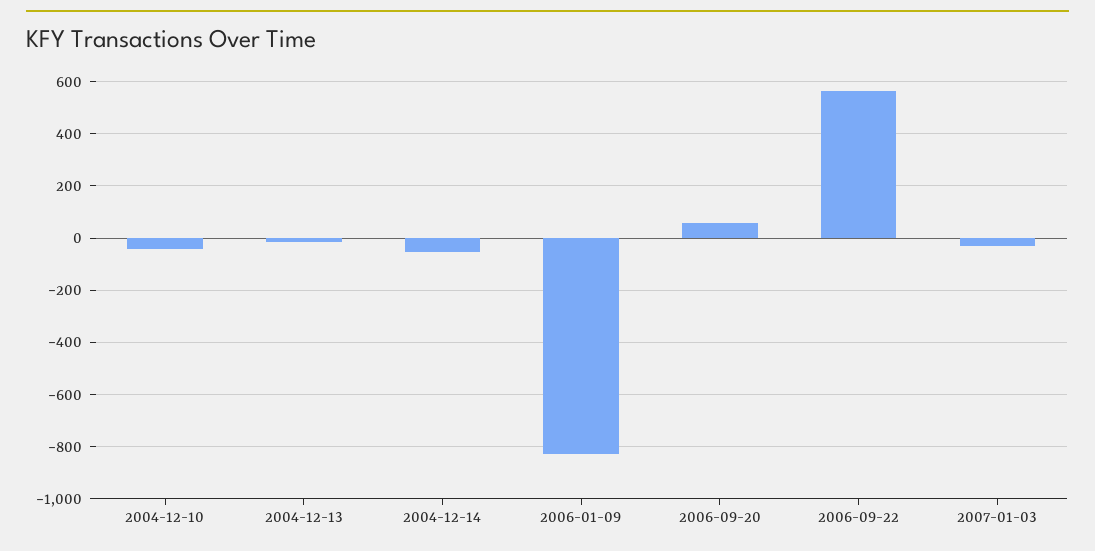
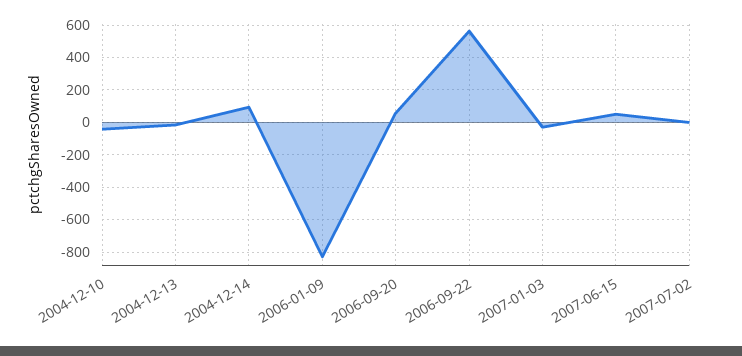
2004-12-14: -50 -> 100
2007-06-15: none -> 50
2007-07-02: none -> 0

